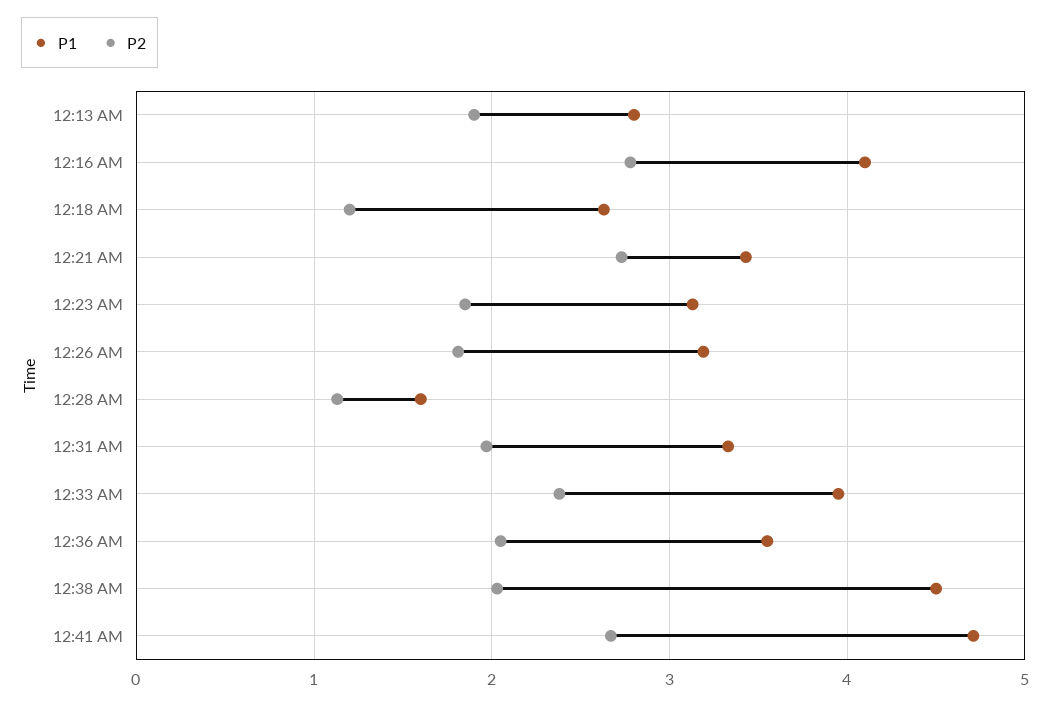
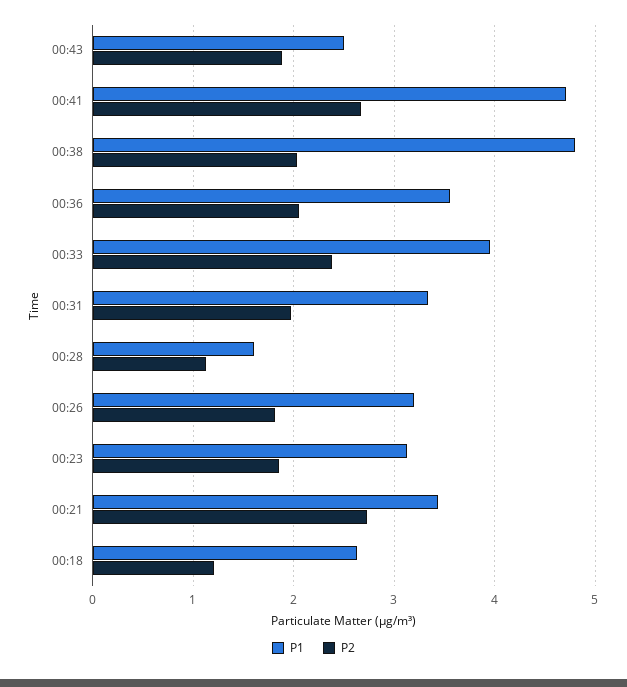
P1, 12:13 AM: 2.8 -> none
P2, 12:13 AM: 1.9 -> none
P1, 12:16 AM: 4.1 -> none
P2, 12:16 AM: 2.8 -> none
P1, 12:38 AM: 4.5 -> 4.8
P1, 00:43: none -> 2.5
P2, 00:43: none -> 1.9

